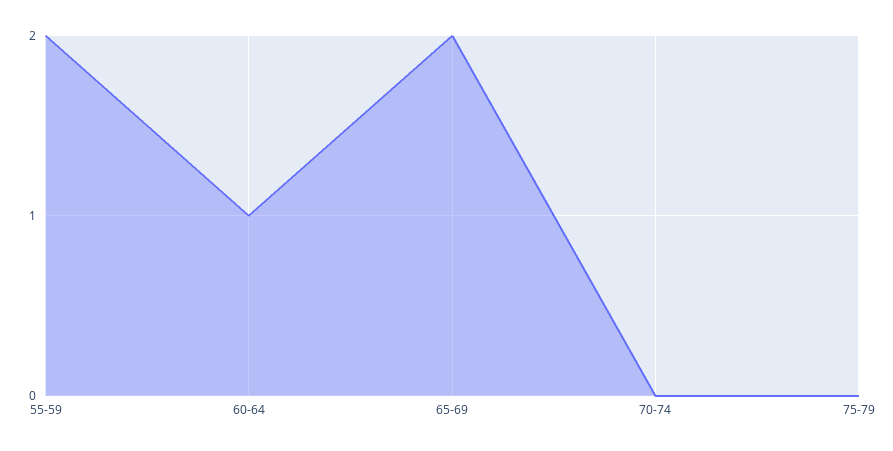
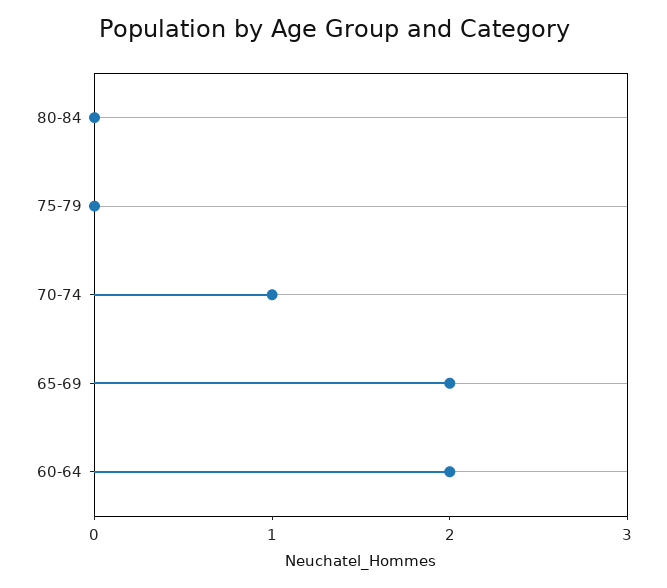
55-59: 2 -> none
60-64: 1 -> 2
70-74: 0 -> 1
80-84: none -> 0

